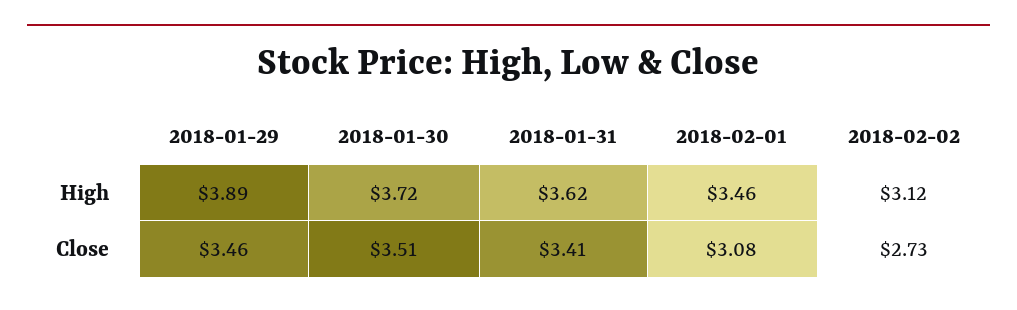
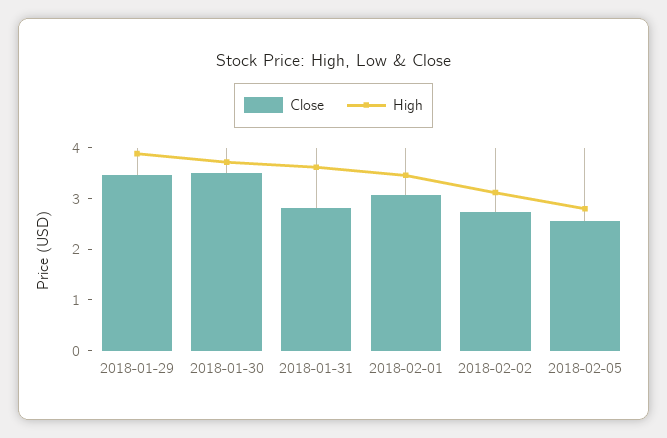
Close, 2018-01-31: 3.41 -> 2.8
Close, 2018-02-05: none -> 2.6
High, 2018-02-05: none -> 2.8

